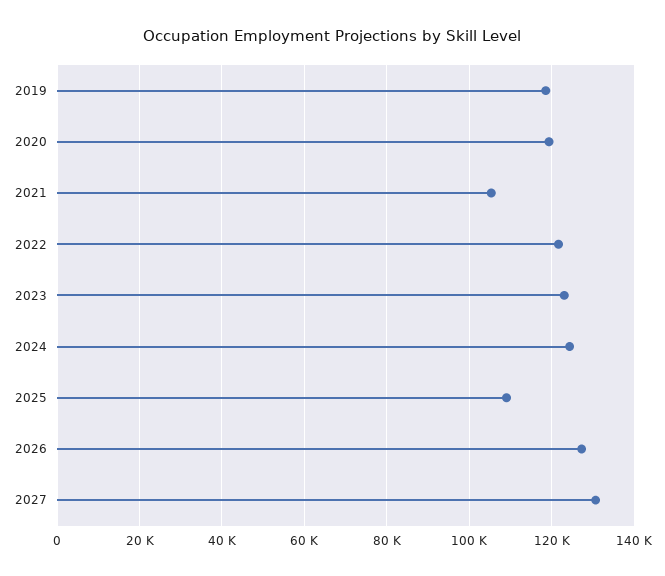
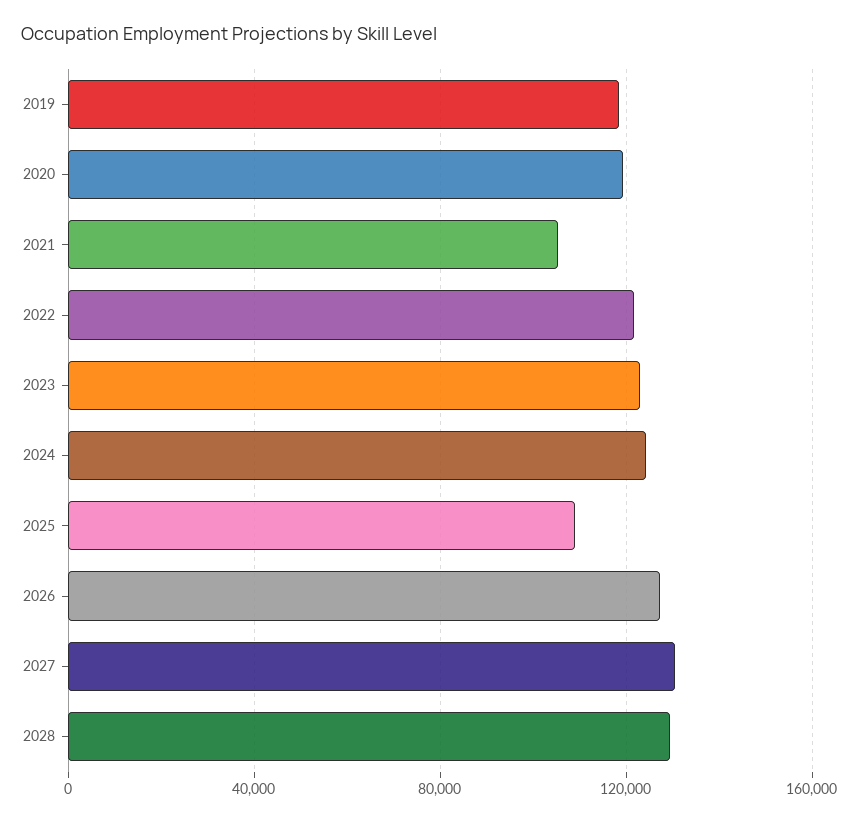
2028: none -> 130000

